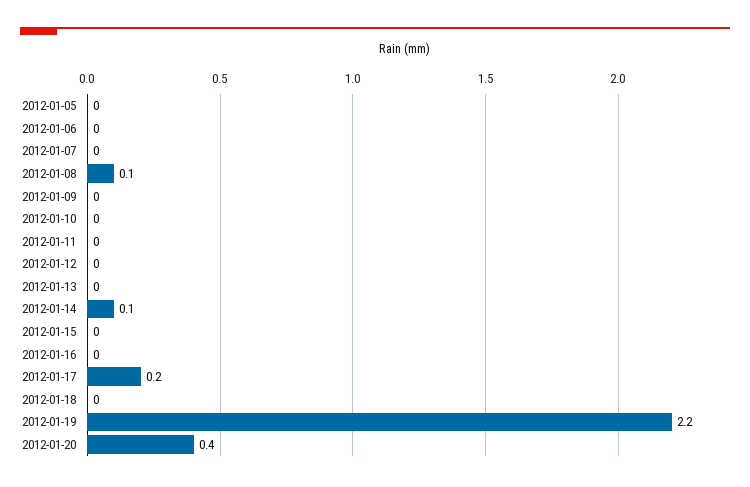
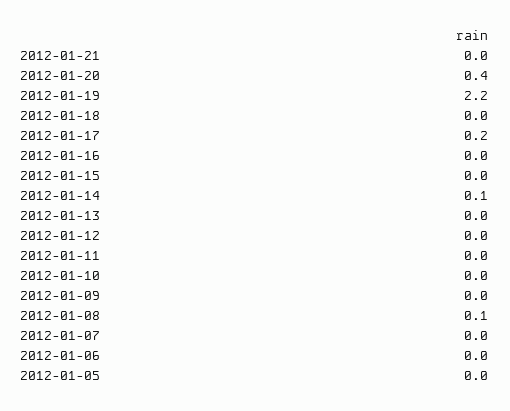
2012-01-21: none -> 0

